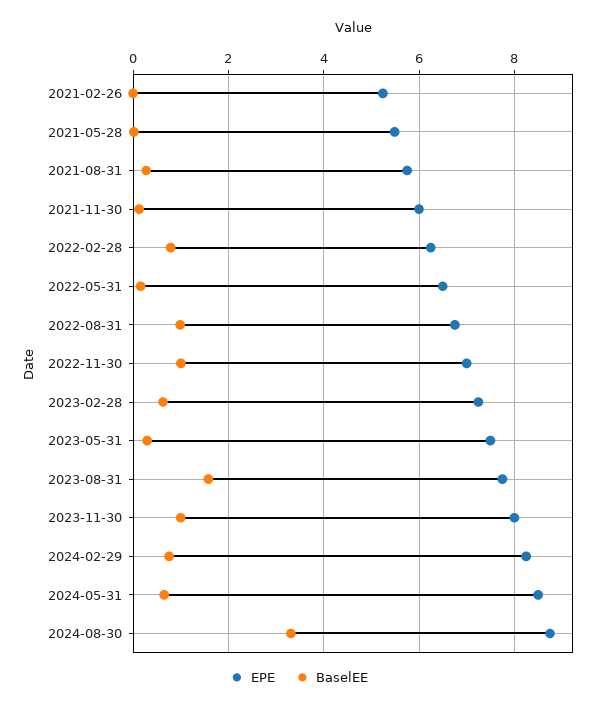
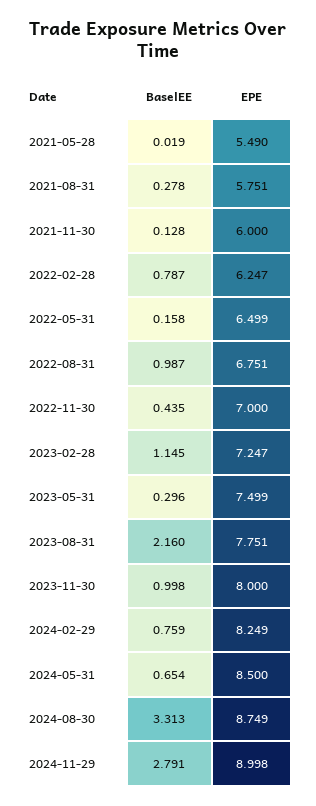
EPE, 2021-02-26: 5.2 -> none
BaselEE, 2021-02-26: 0 -> none
BaselEE, 2022-11-30: 1 -> 0.435
BaselEE, 2023-02-28: 0.6 -> 1.145
BaselEE, 2023-08-31: 1.6 -> 2.16
BaselEE, 2024-11-29: none -> 2.791
EPE, 2024-11-29: none -> 8.998

